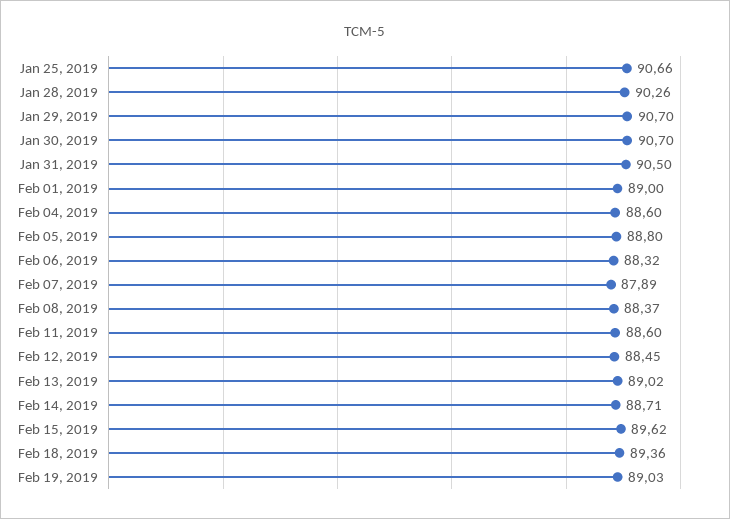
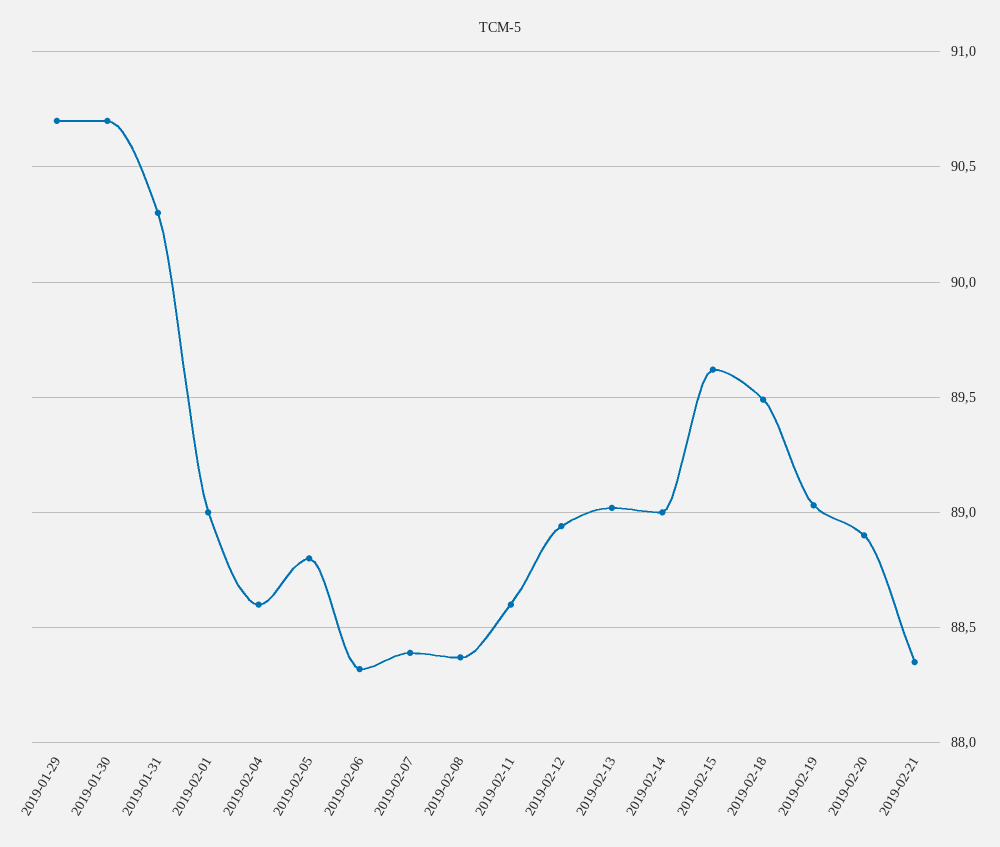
Jan 25, 2019: 90.66 -> none
Jan 28, 2019: 90.26 -> none
Jan 31, 2019: 90.5 -> 90.3
Feb 07, 2019: 87.89 -> 88.4
Feb 12, 2019: 88.45 -> 88.95
Feb 14, 2019: 88.71 -> 89
Feb 18, 2019: 89.36 -> 89.5
2019-02-20: none -> 88.9
2019-02-21: none -> 88.35

